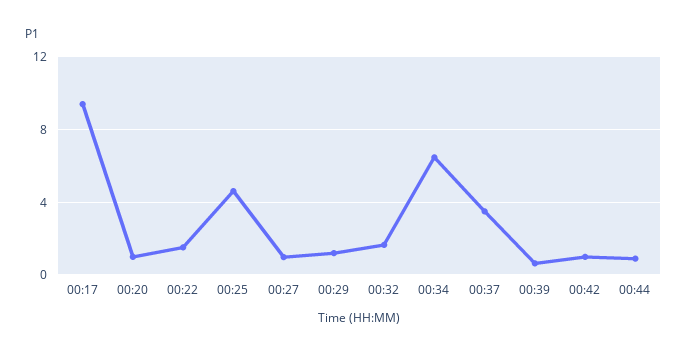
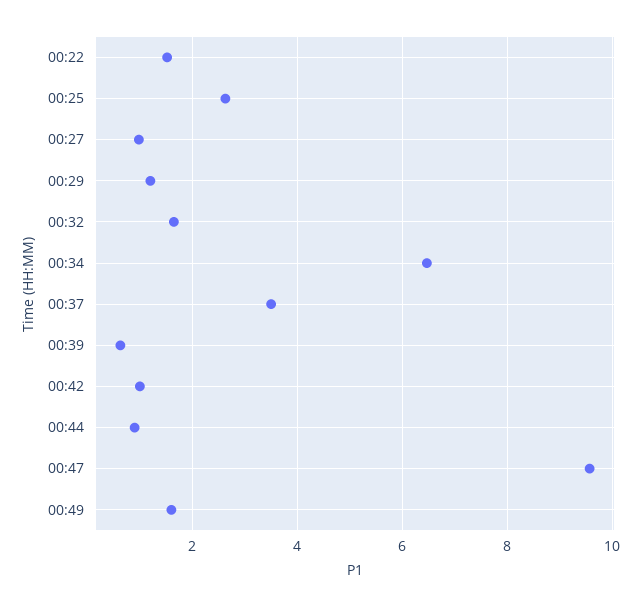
00:17: 9.5 -> none
00:20: 1 -> none
00:25: 4.5 -> 2.6
00:47: none -> 9.6
00:49: none -> 1.6

